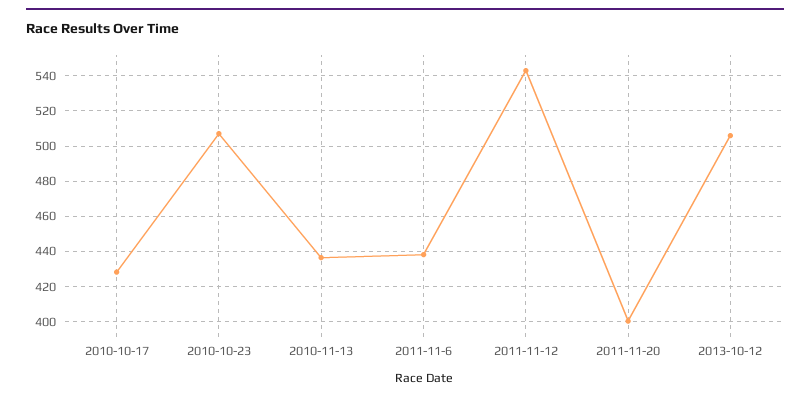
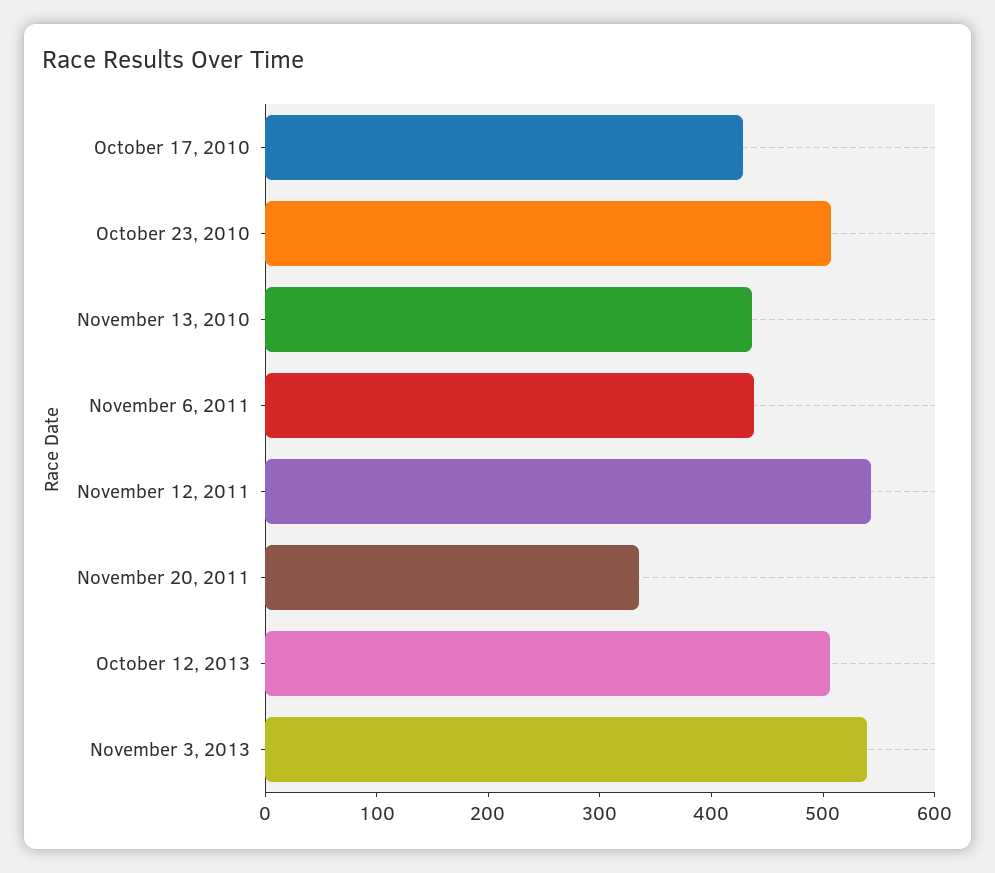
2011-11-20: 400 -> 340
November 3, 2013: none -> 540

